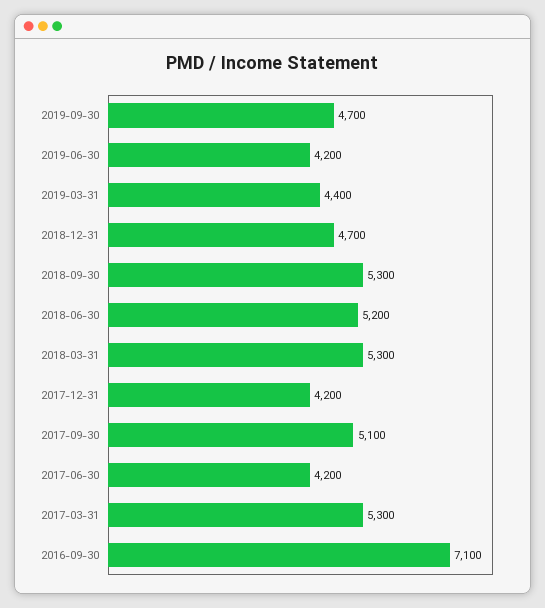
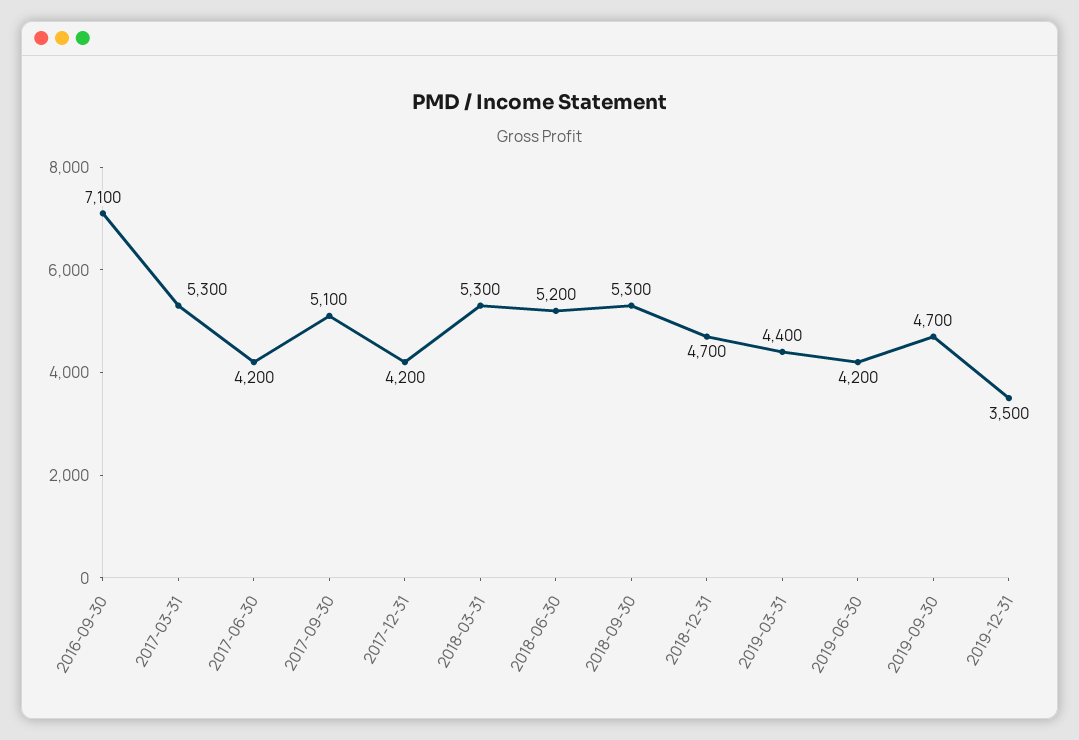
2019-12-31: none -> 3500

